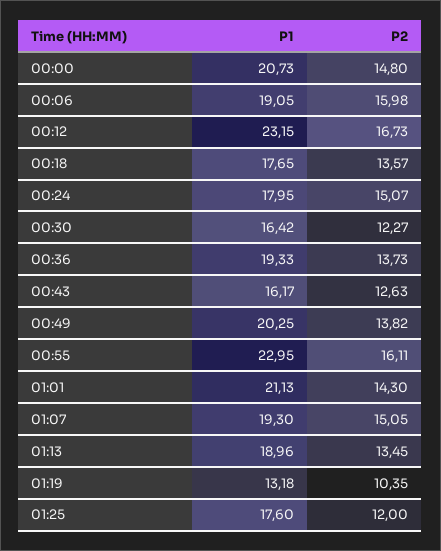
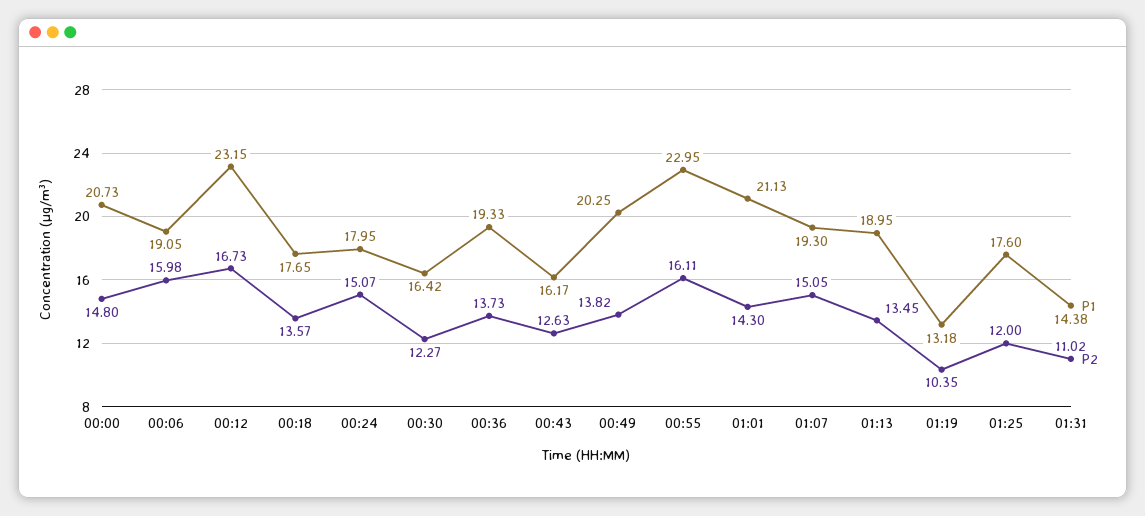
P1, 01:13: 18.96 -> 18.95
P1, 01:31: none -> 14.38
P2, 01:31: none -> 11.02

